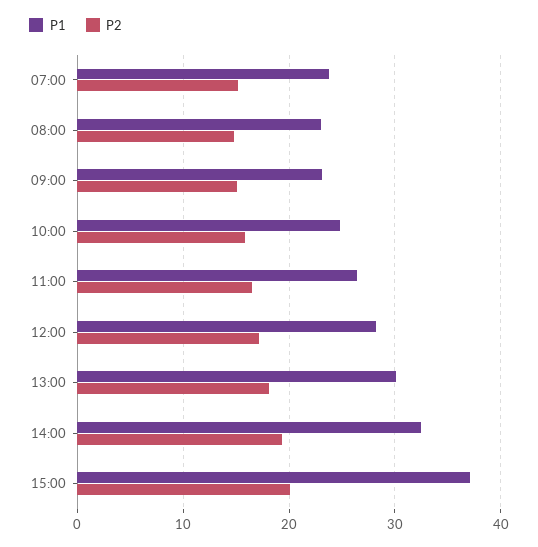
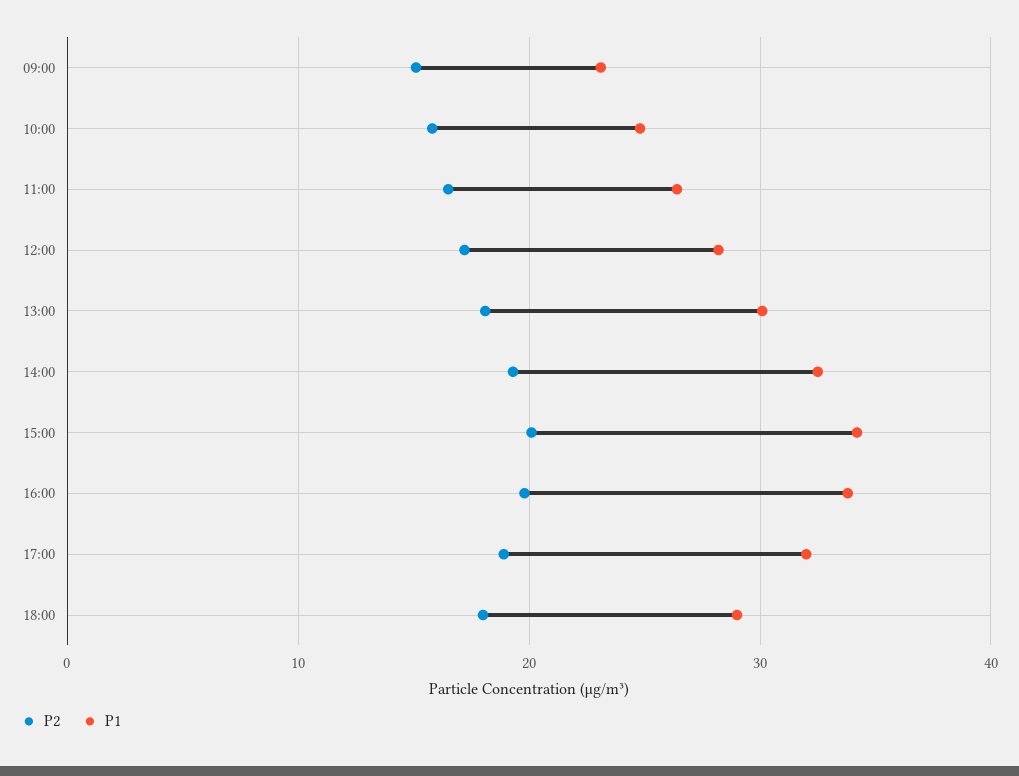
P1, 07:00: 24 -> none
P2, 07:00: 15 -> none
P1, 08:00: 23 -> none
P2, 08:00: 15 -> none
P1, 15:00: 37 -> 34
P2, 16:00: none -> 20
P1, 16:00: none -> 34
P2, 17:00: none -> 19
P1, 17:00: none -> 32
P2, 18:00: none -> 18
P1, 18:00: none -> 29

